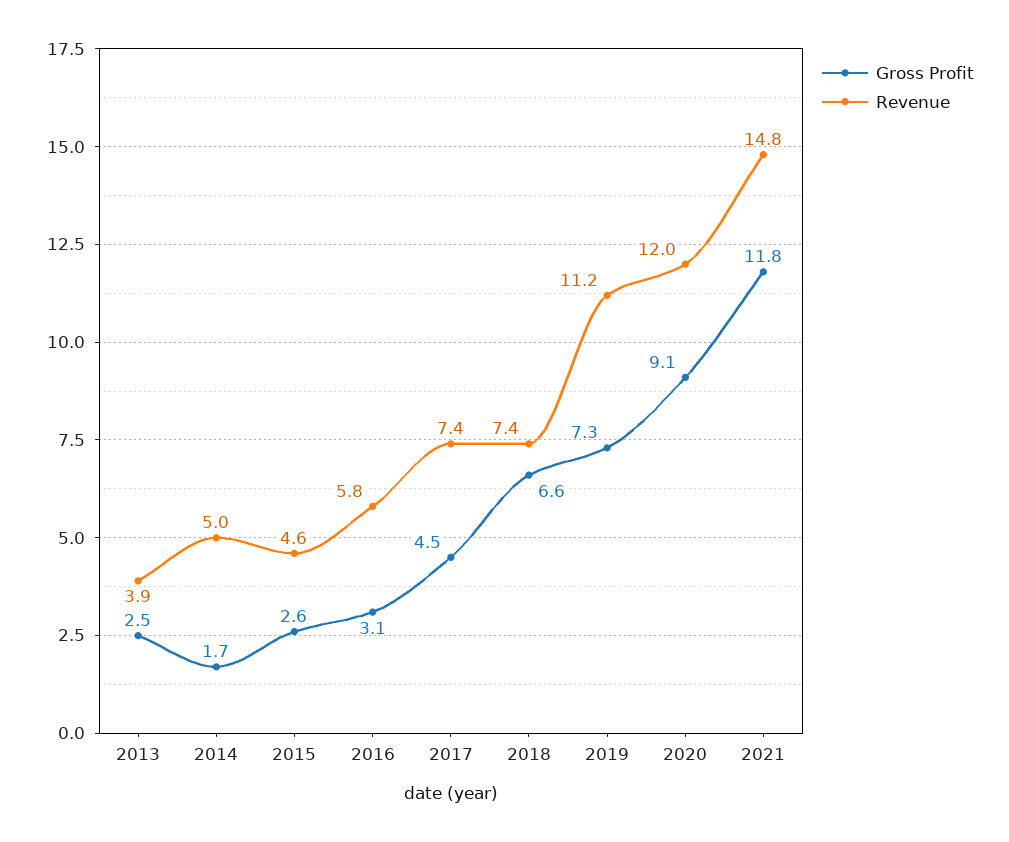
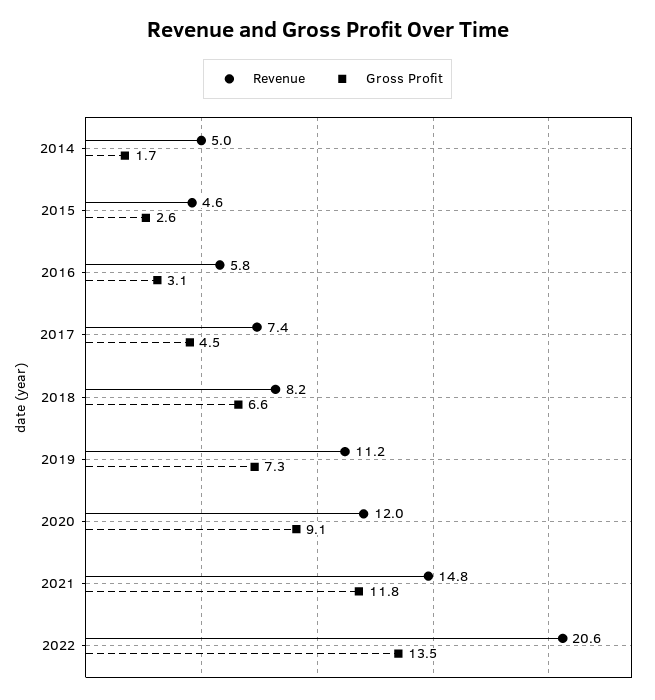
Gross Profit, 2013: 2.5 -> none
Revenue, 2013: 3.9 -> none
Revenue, 2018: 7.4 -> 8.2
Revenue, 2022: none -> 20.6
Gross Profit, 2022: none -> 13.5

